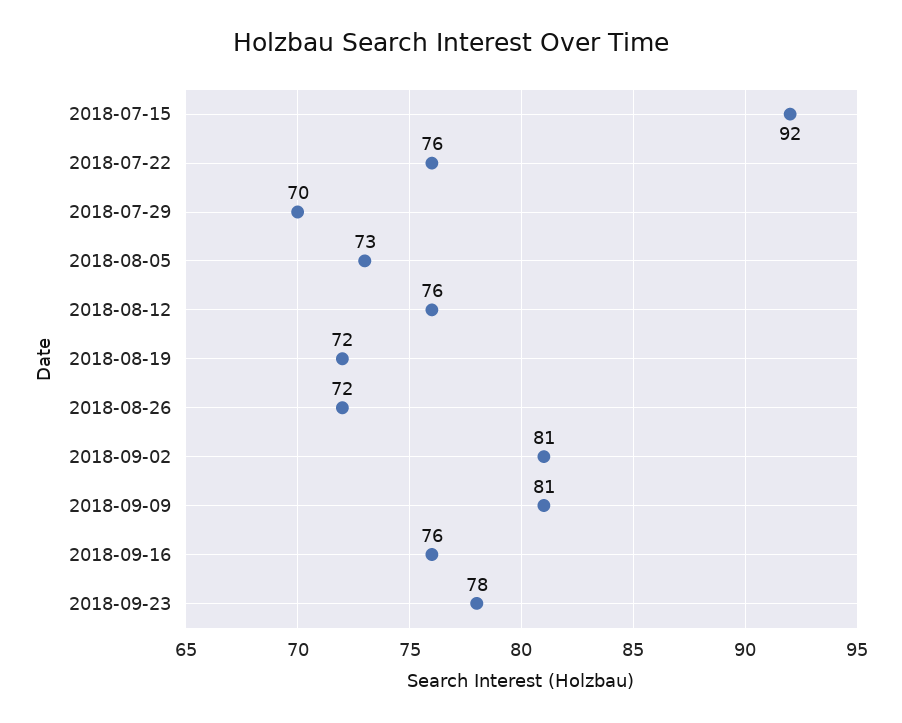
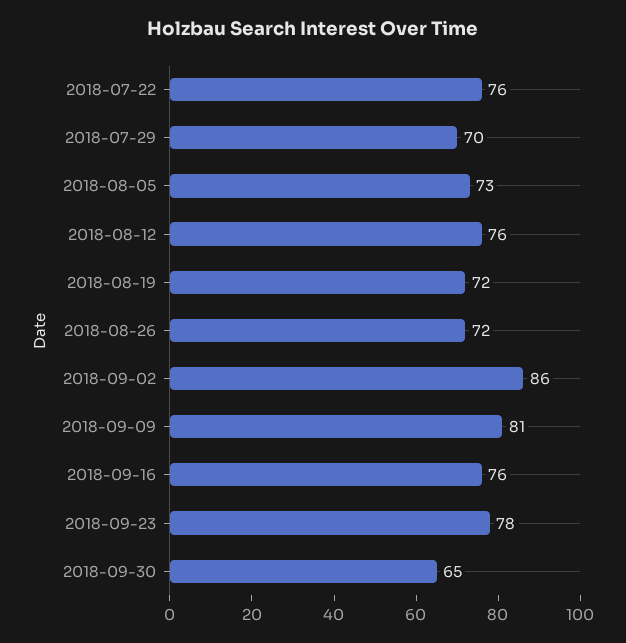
2018-07-15: 92 -> none
2018-09-02: 81 -> 86
2018-09-30: none -> 65

